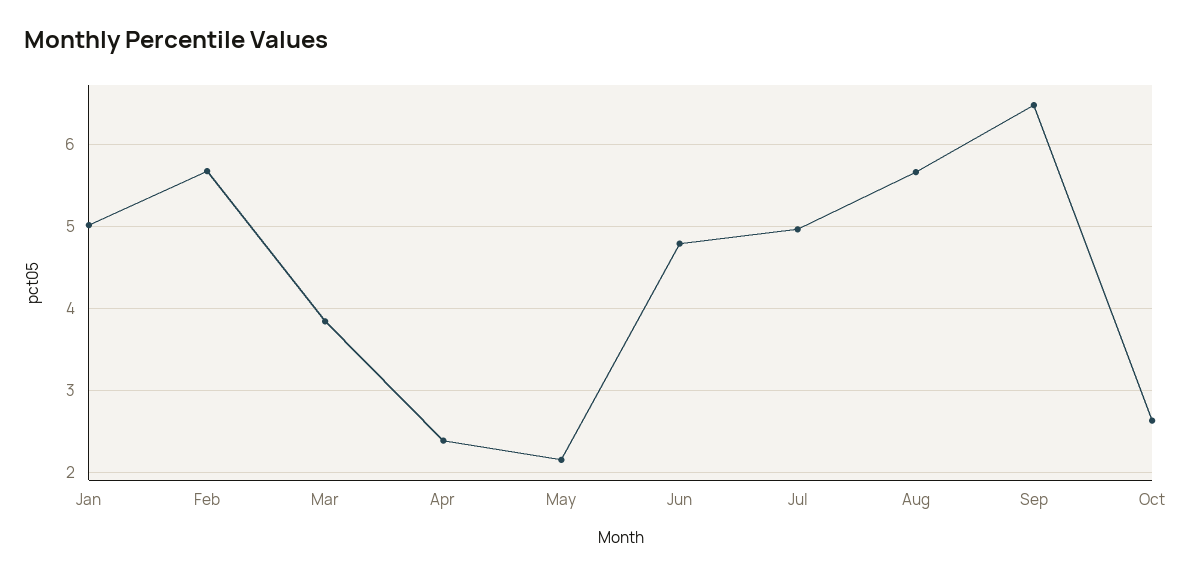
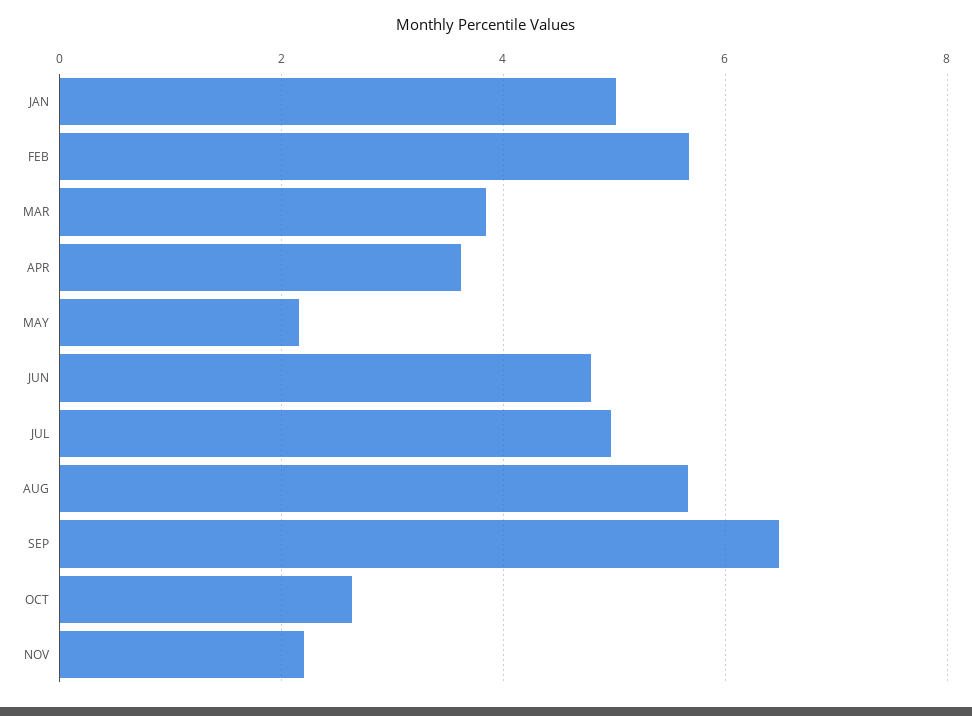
Apr: 2.4 -> 3.6
NOV: none -> 2.2

